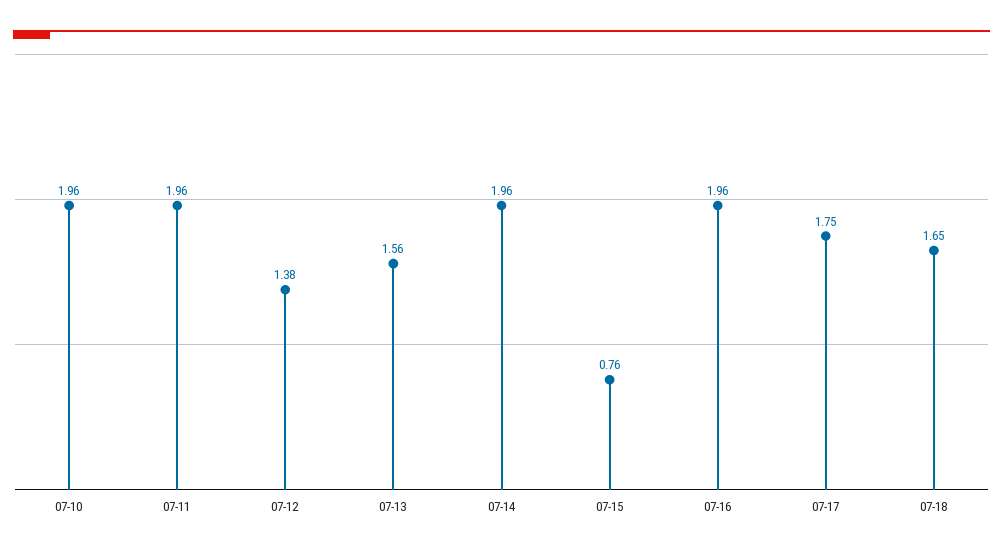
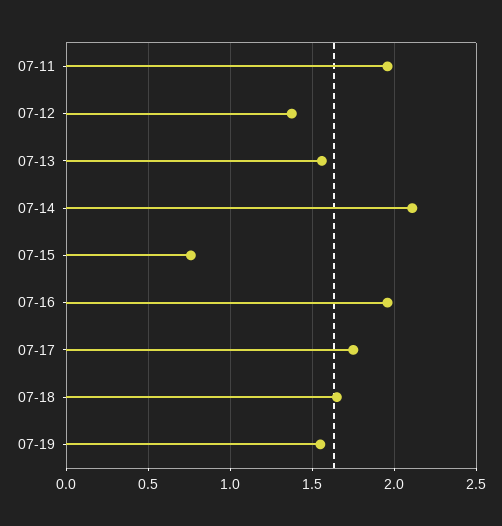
07-10: 1.96 -> none
07-14: 1.96 -> 2.1
07-19: none -> 1.55

